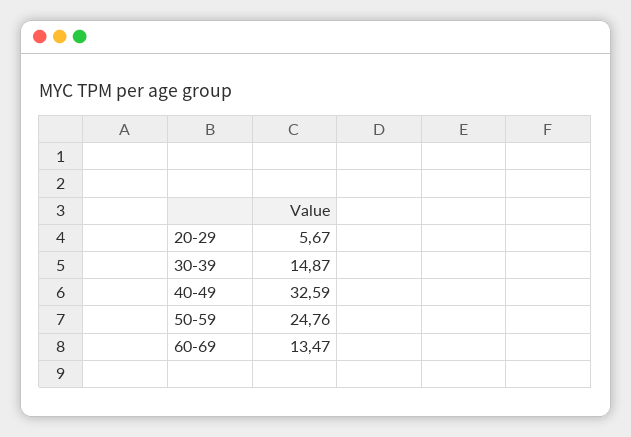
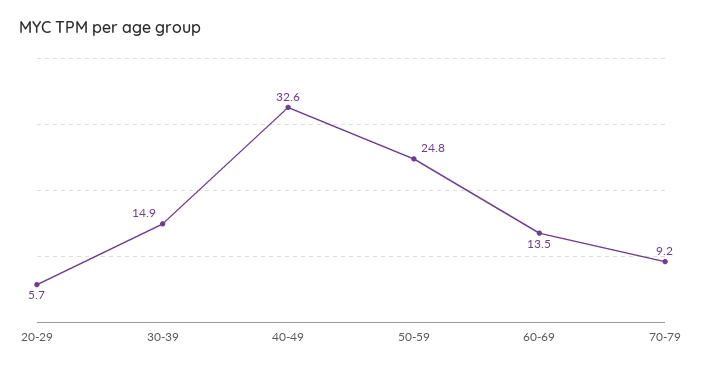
70-79: none -> 9.2

